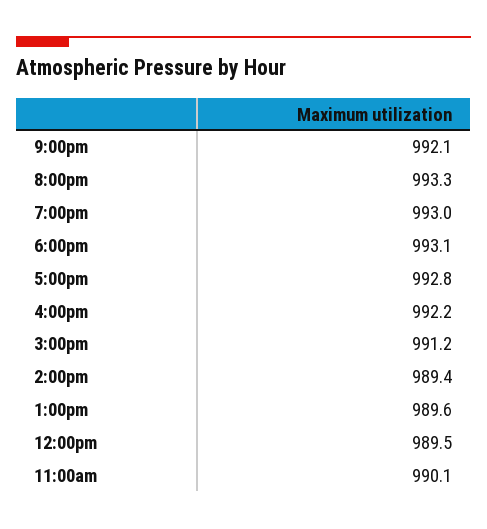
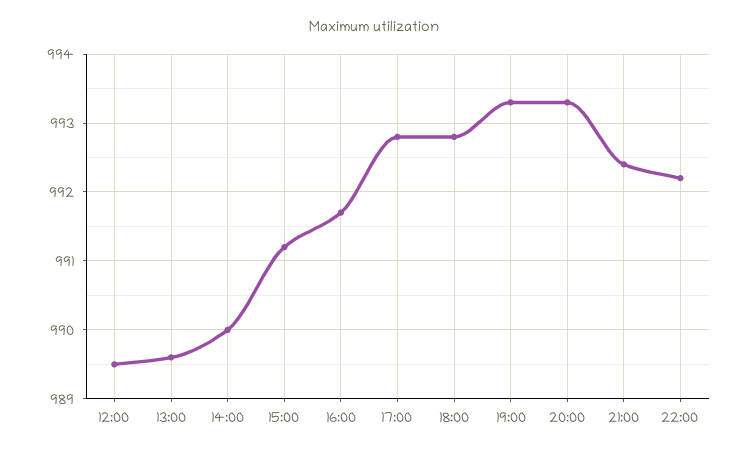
9:00pm: 992.1 -> 992.4
7:00pm: 993 -> 993.3
6:00pm: 993.1 -> 992.8
4:00pm: 992.2 -> 991.7
2:00pm: 989.4 -> 990
11:00am: 990.1 -> none
22:00: none -> 992.2

